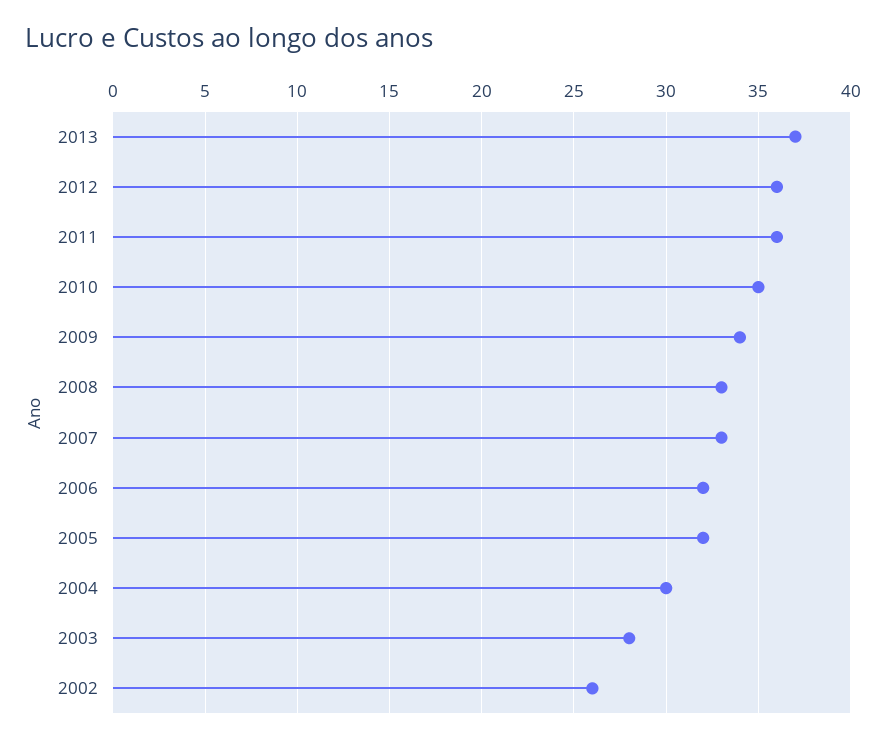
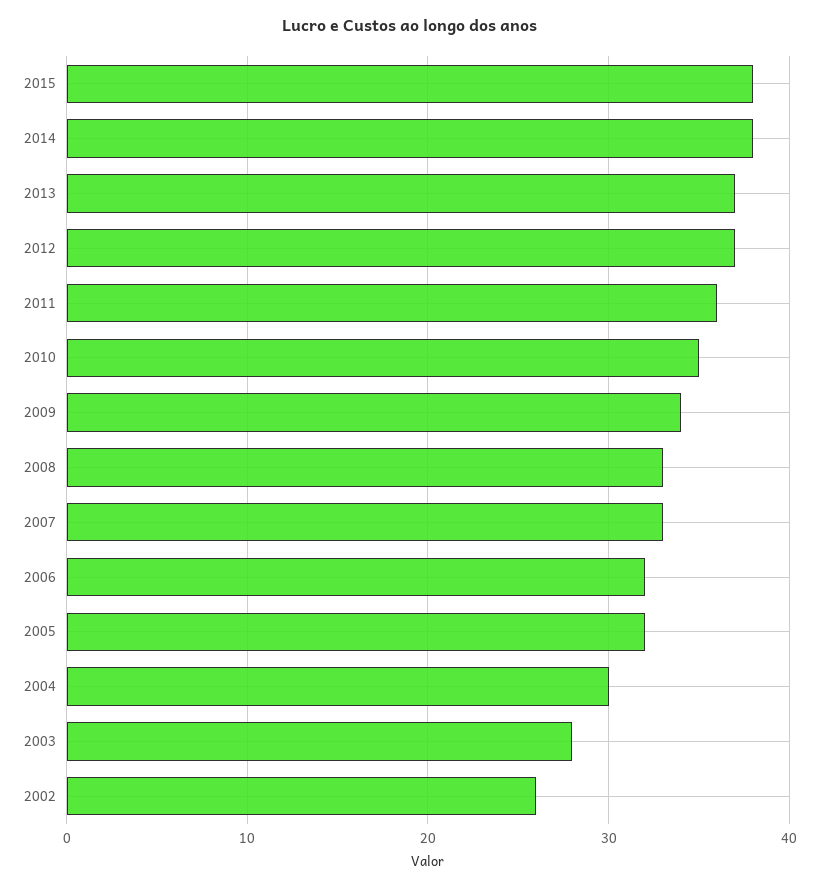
2012: 36 -> 37
2015: none -> 38
2014: none -> 38

